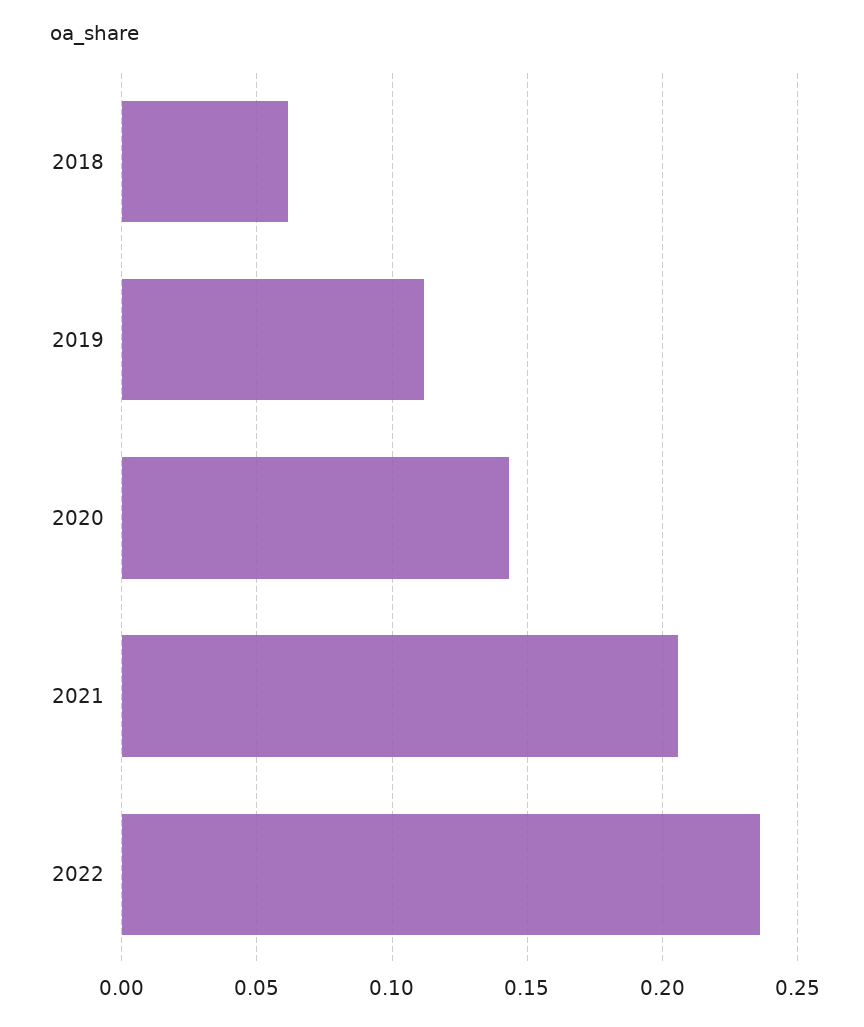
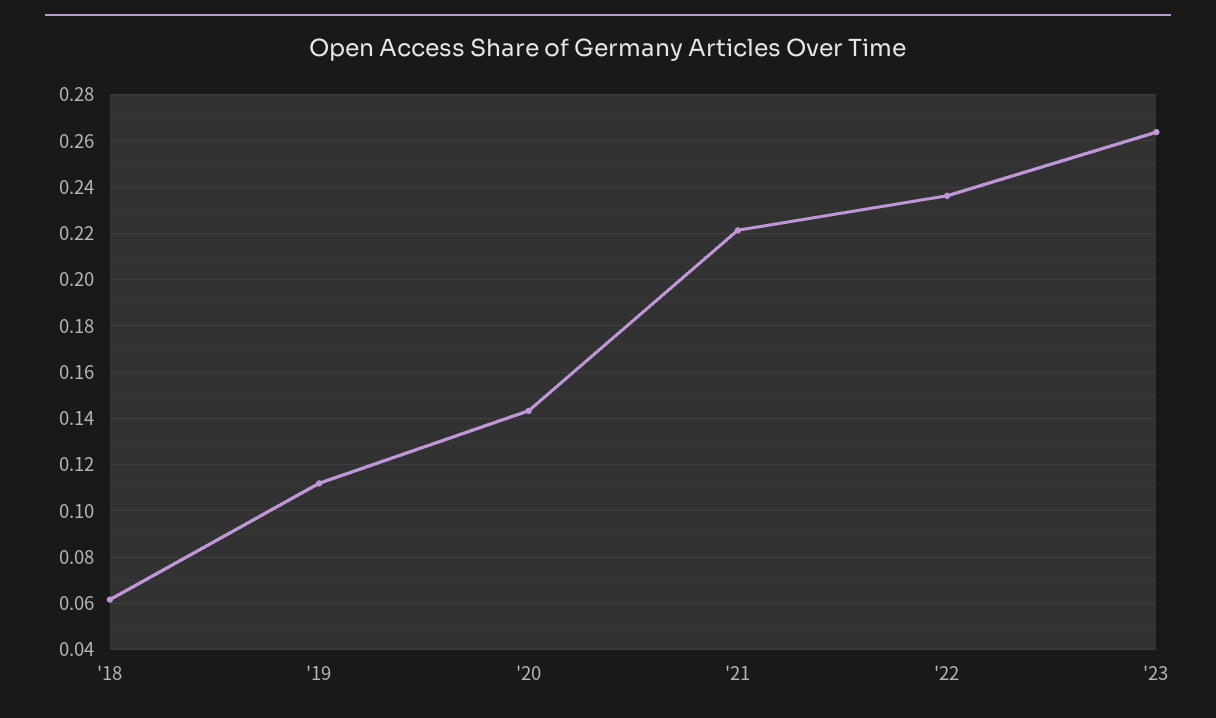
2021: 0.205 -> 0.22
'23: none -> 0.265

